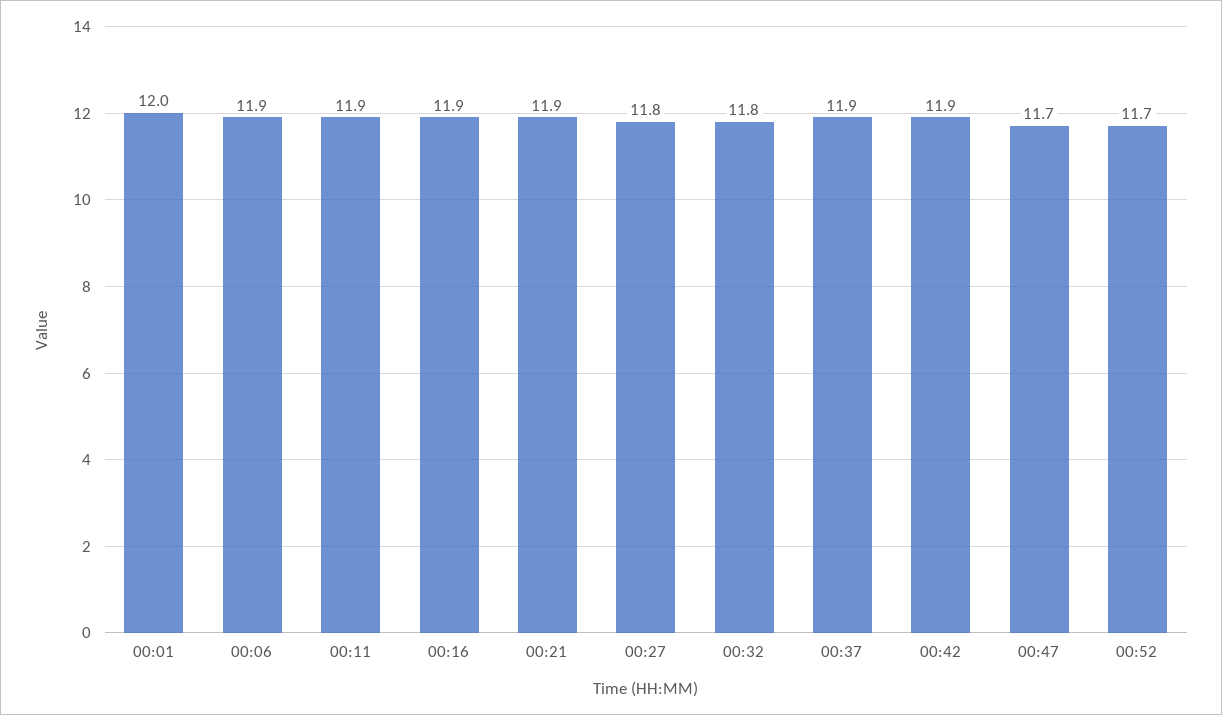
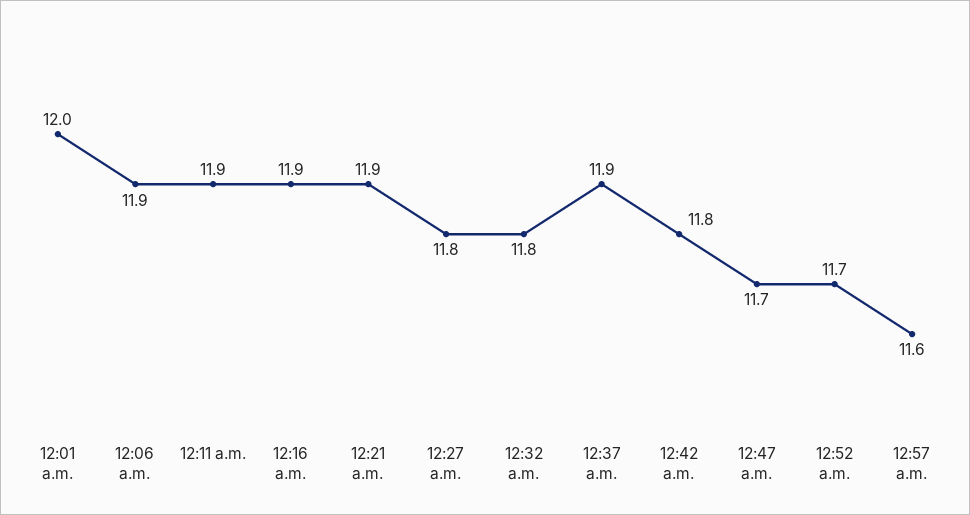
00:42: 11.9 -> 11.8
12:57 a.m.: none -> 11.6

